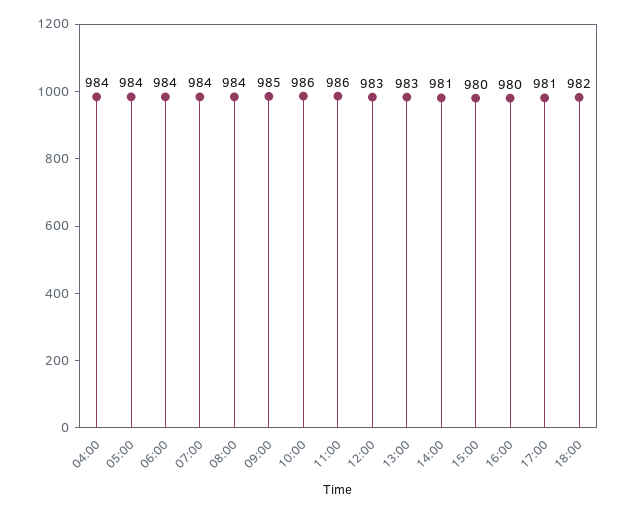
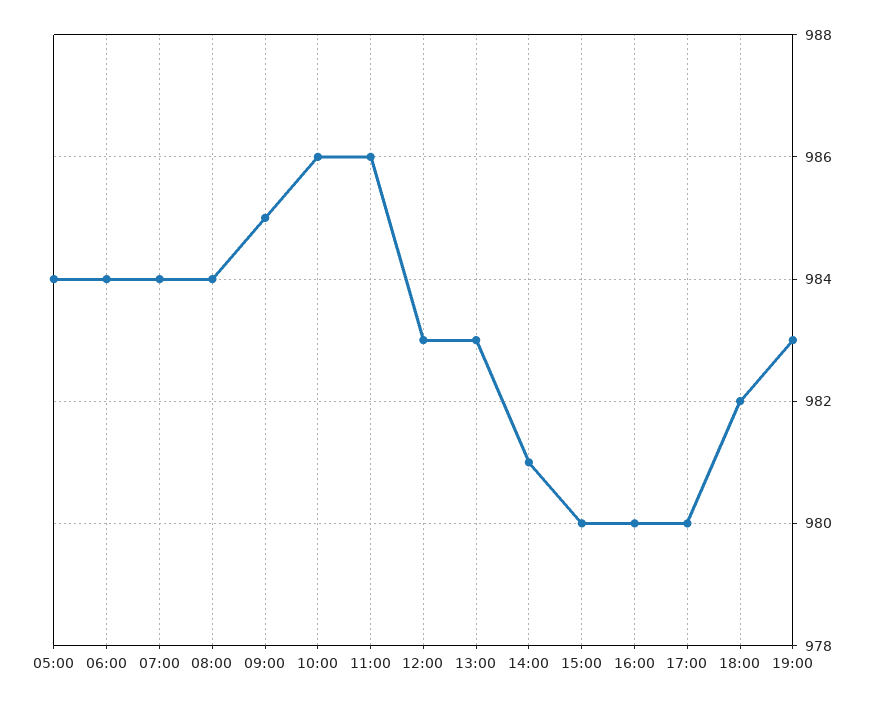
04:00: 984 -> none
17:00: 981 -> 980
19:00: none -> 983

